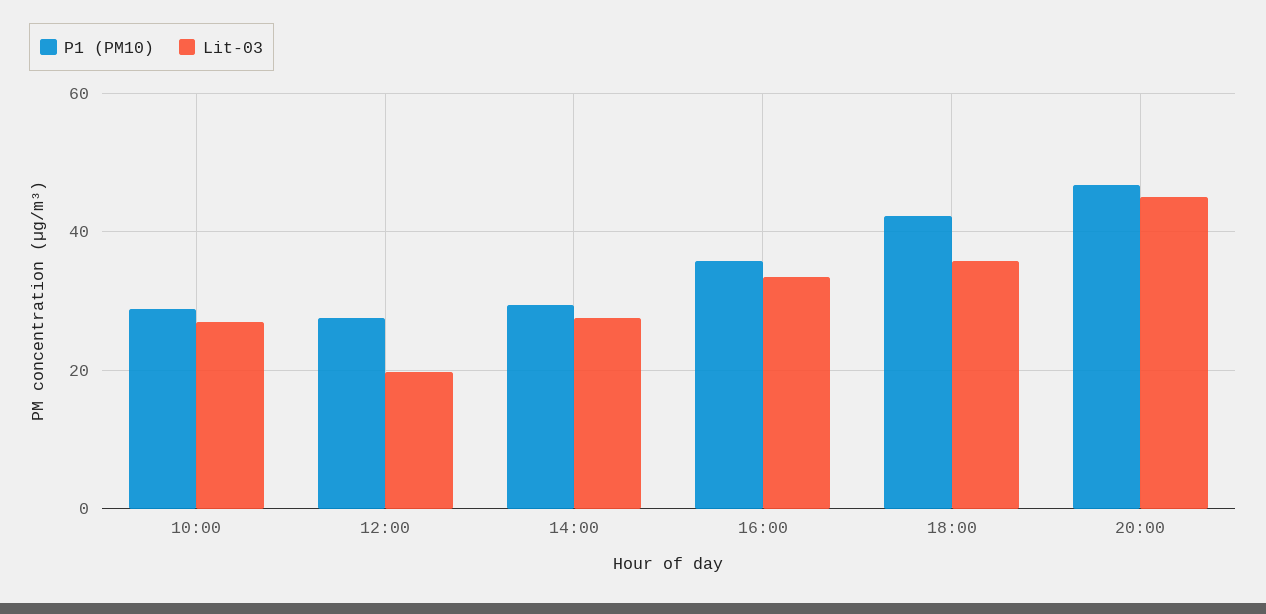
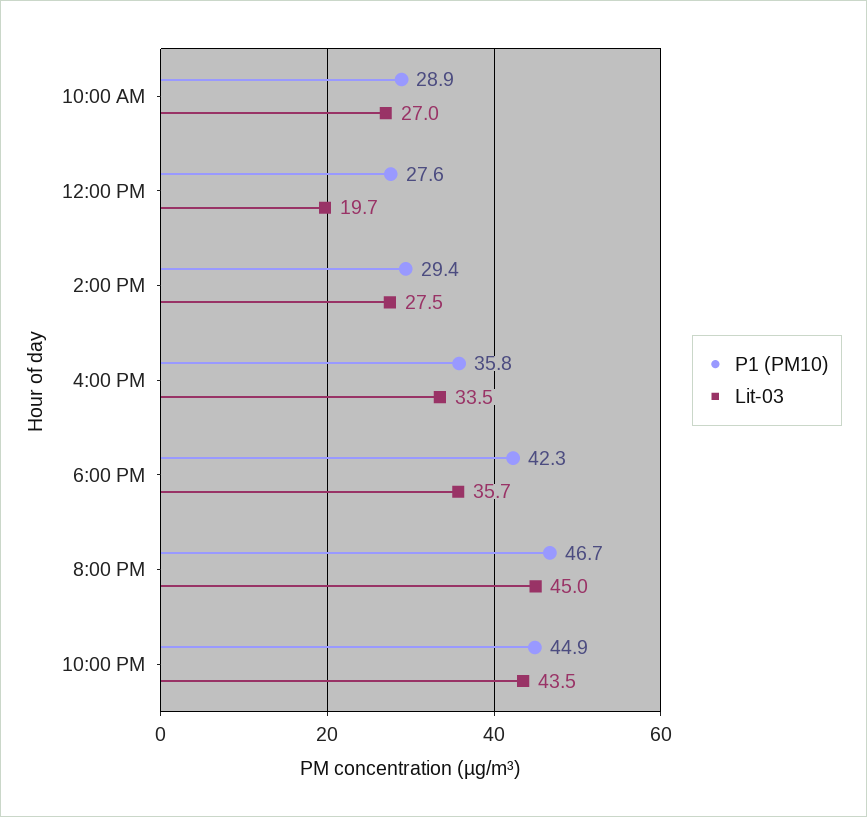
P1 (PM10), 10:00 PM: none -> 44.9
Lit-03, 10:00 PM: none -> 43.5

